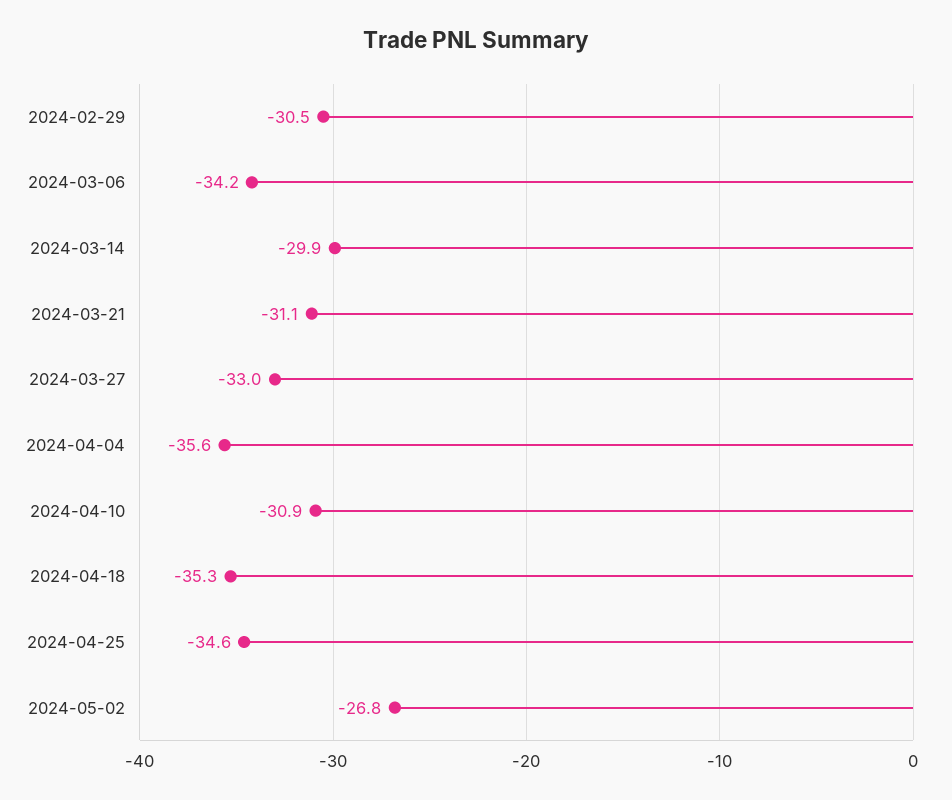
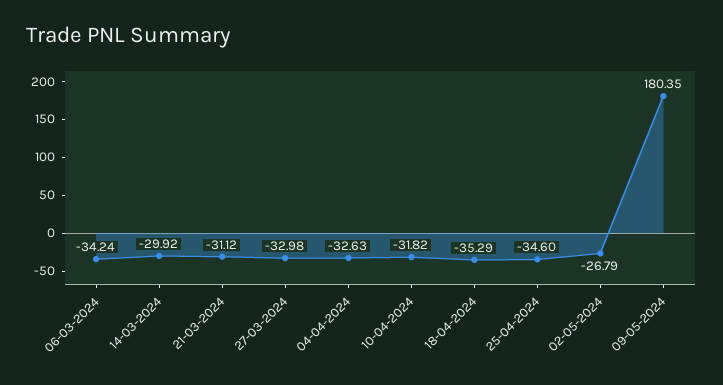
2024-02-29: -30.5 -> none
2024-04-04: -35.6 -> -32.63
2024-04-10: -30.9 -> -31.82
09-05-2024: none -> 180.35

